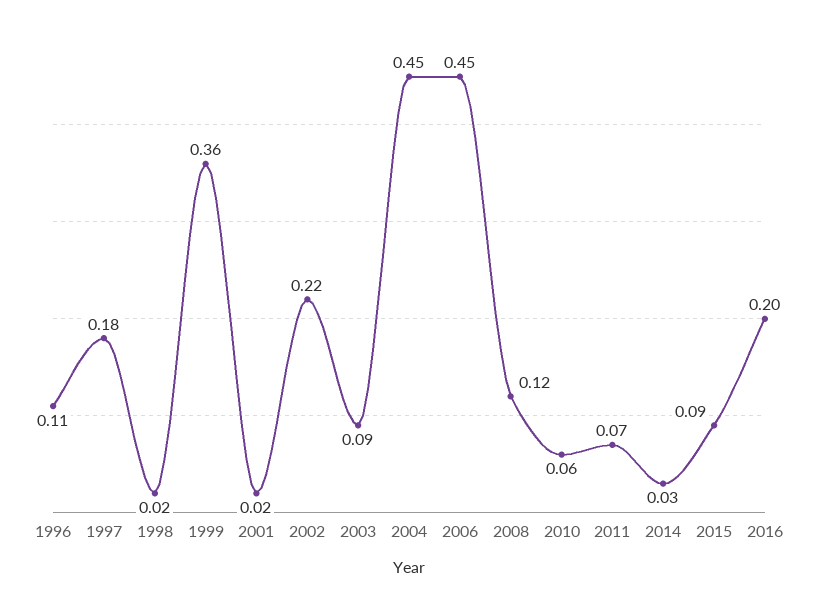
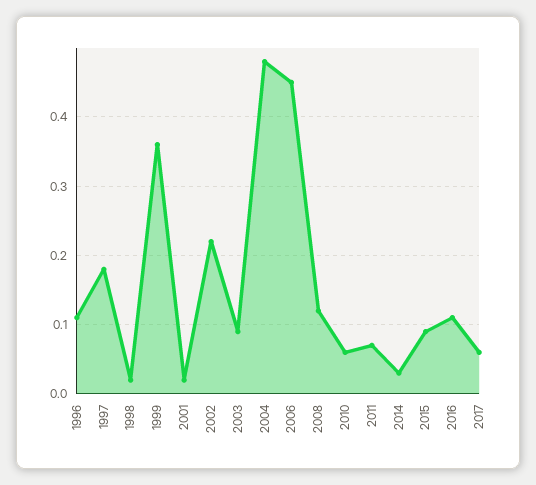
2004: 0.45 -> 0.48
2016: 0.2 -> 0.11
2017: none -> 0.06

